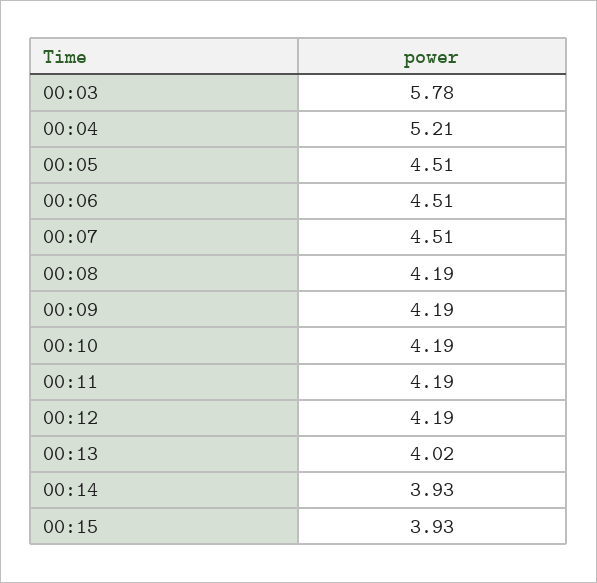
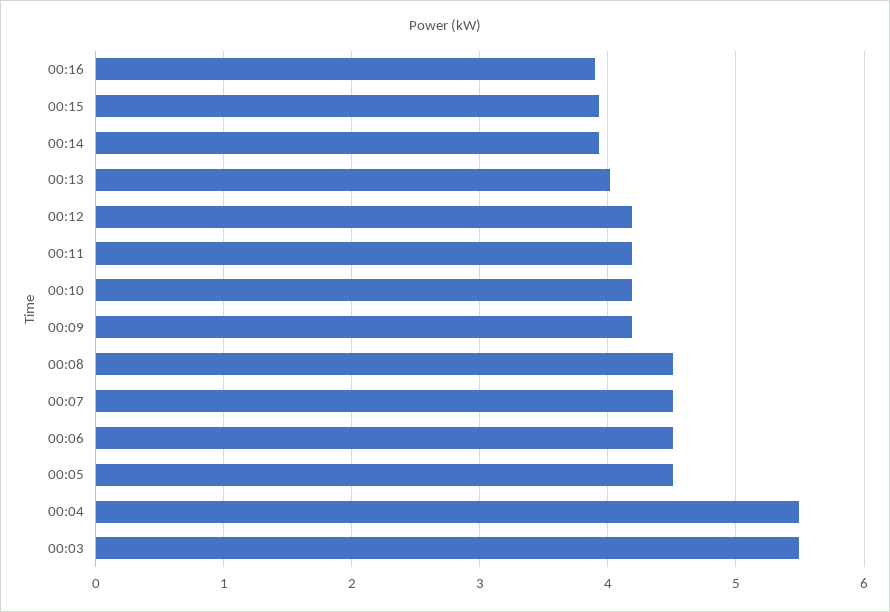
00:03: 5.78 -> 5.5
00:04: 5.21 -> 5.5
00:08: 4.19 -> 4.5
00:16: none -> 3.9

